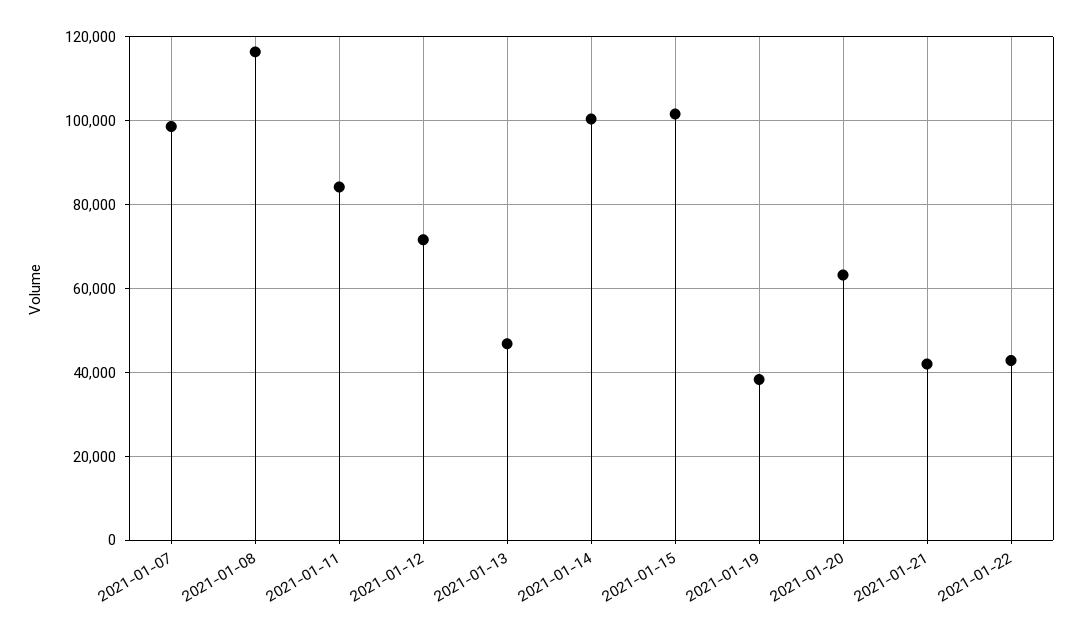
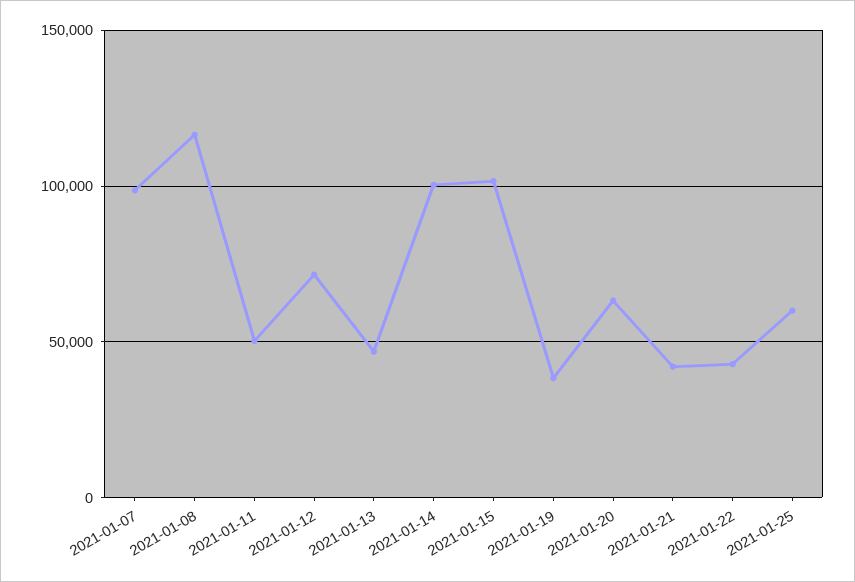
2021-01-11: 84000 -> 50000
2021-01-25: none -> 60000

